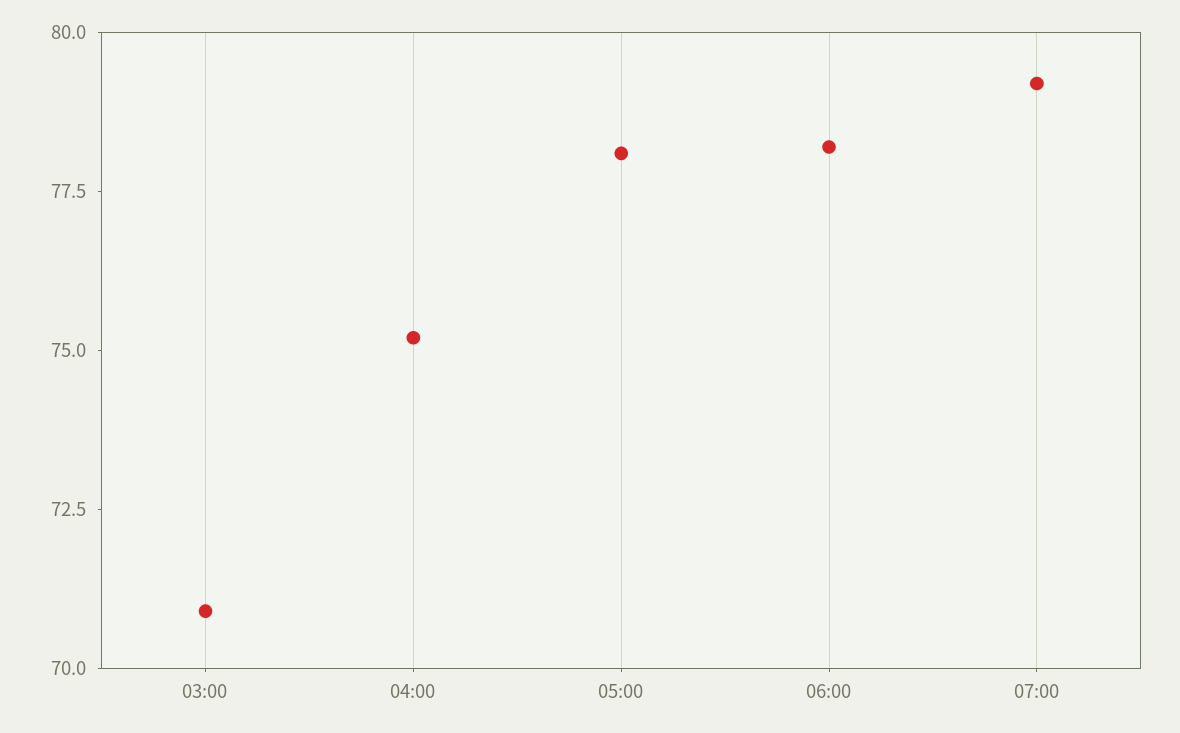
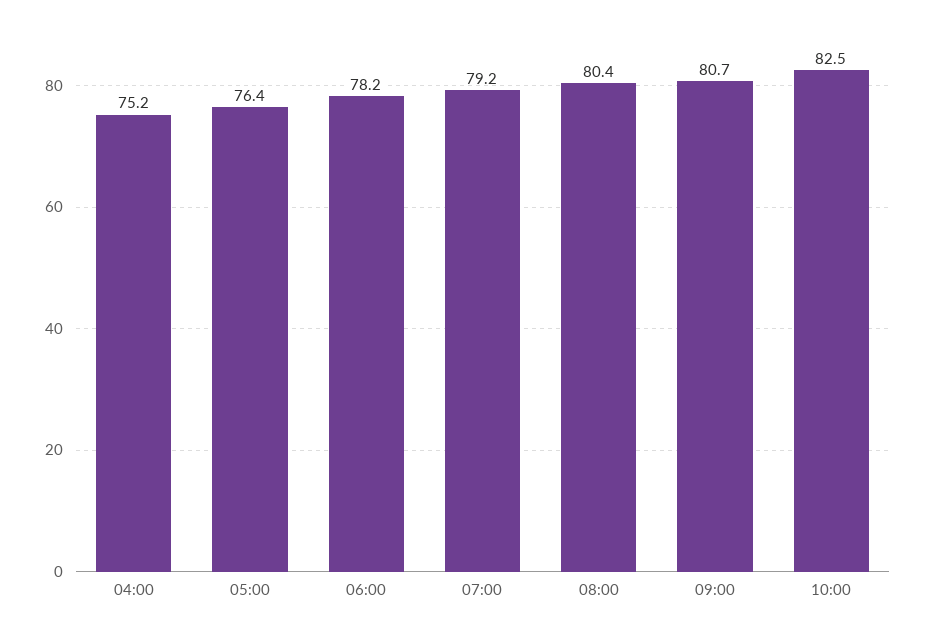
03:00: 71 -> none
05:00: 78 -> 76.4
08:00: none -> 80.4
09:00: none -> 80.7
10:00: none -> 82.5

